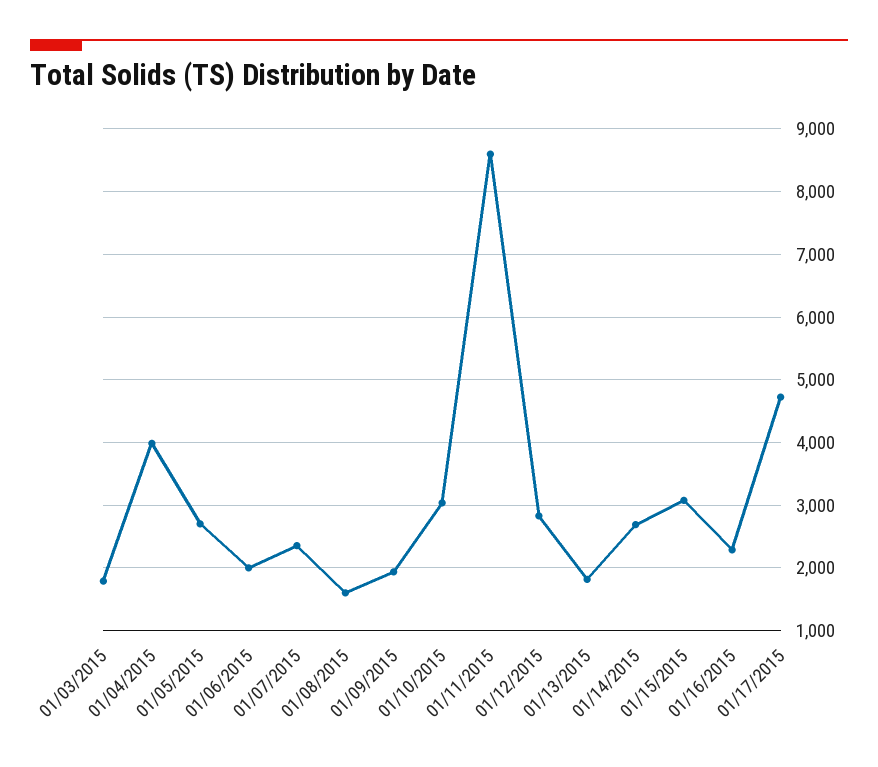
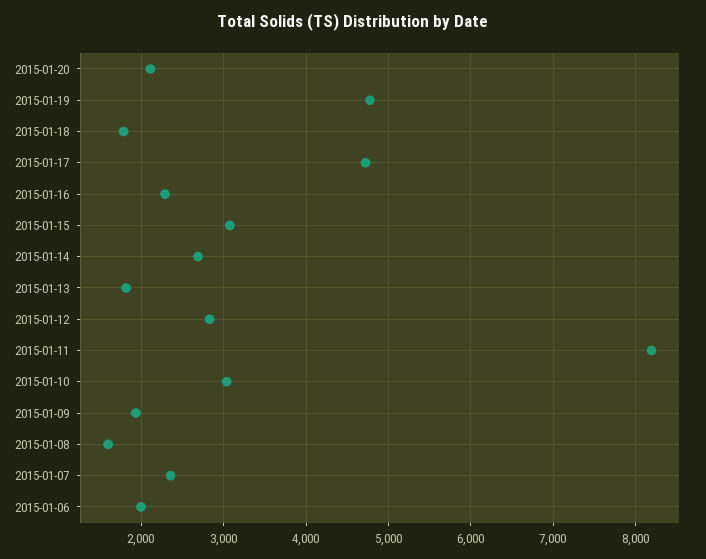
01/03/2015: 1800 -> none
01/04/2015: 4000 -> none
01/05/2015: 2700 -> none
01/11/2015: 8600 -> 8200
2015-01-20: none -> 2100
2015-01-19: none -> 4800
2015-01-18: none -> 1800

